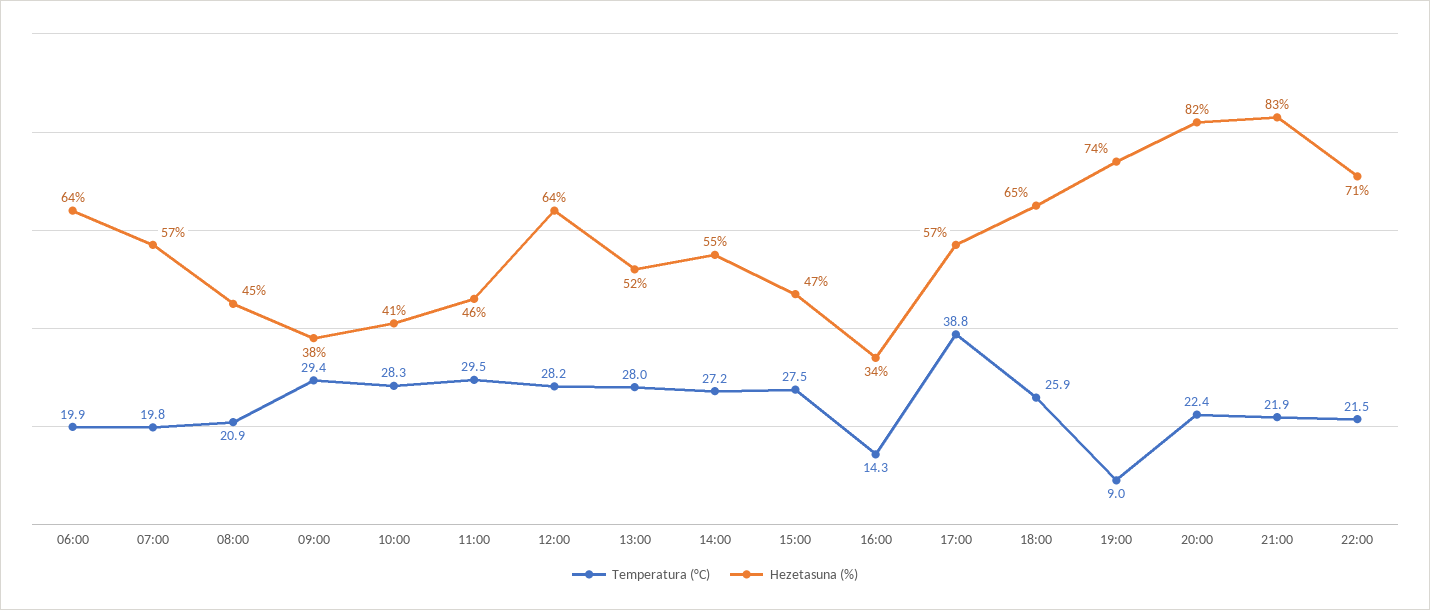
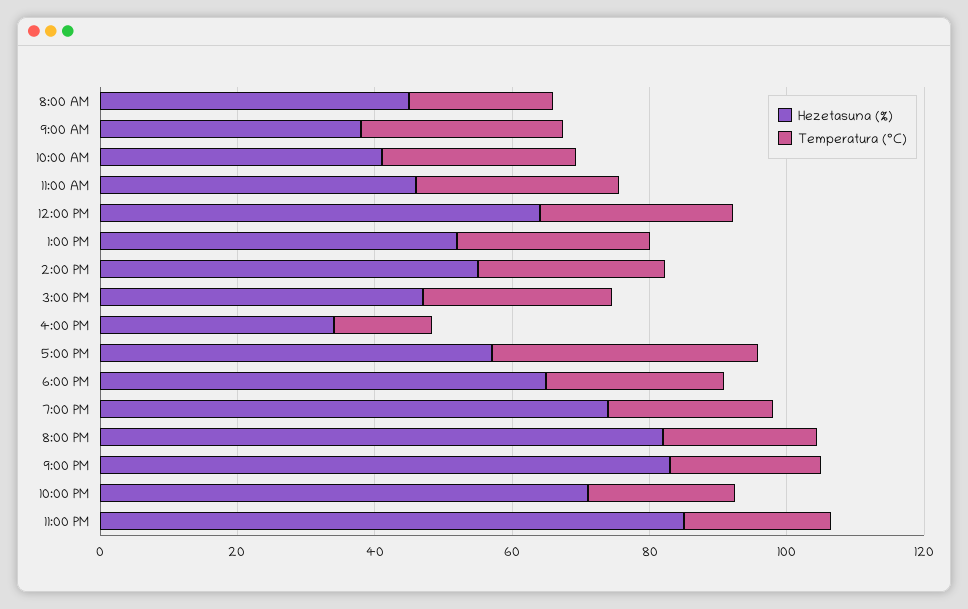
Temperatura (°C), 06:00: 19.9 -> none
Hezetasuna (%), 06:00: 64 -> none
Temperatura (°C), 07:00: 19.8 -> none
Hezetasuna (%), 07:00: 57 -> none
Temperatura (°C), 19:00: 9 -> 25
Hezetasuna (%), 11:00 PM: none -> 85
Temperatura (°C), 11:00 PM: none -> 20

